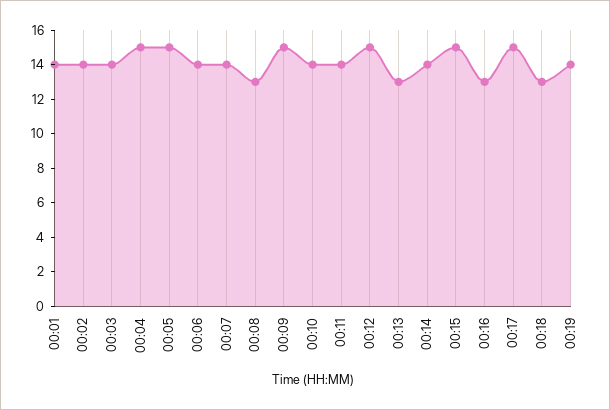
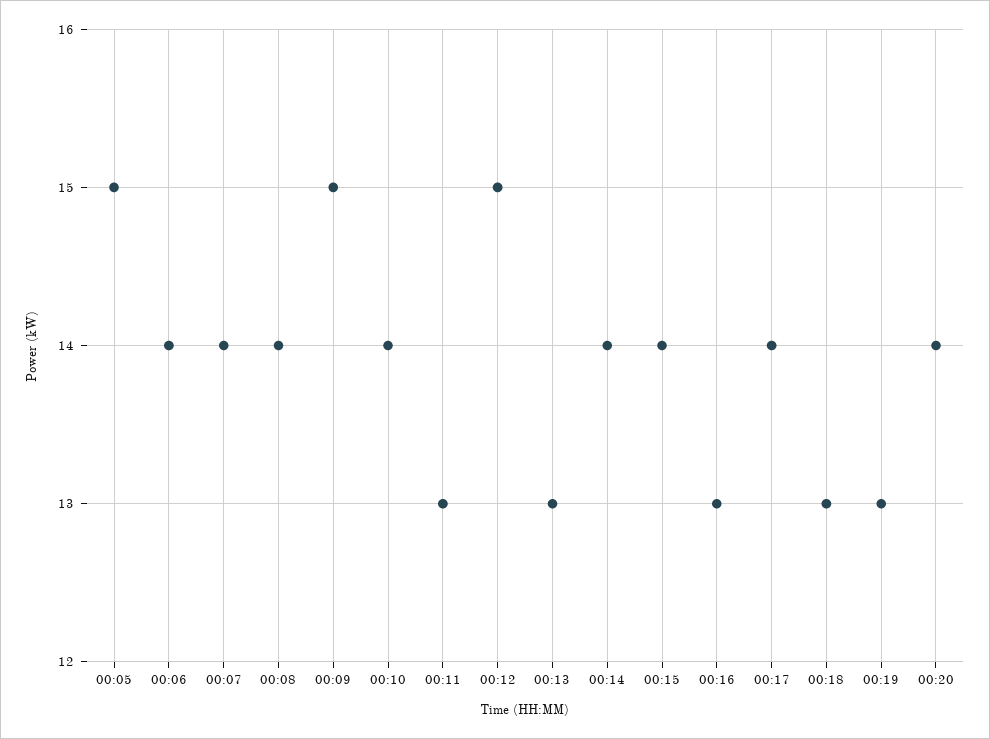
00:01: 14 -> none
00:02: 14 -> none
00:03: 14 -> none
00:04: 15 -> none
00:08: 13 -> 14
00:11: 14 -> 13
00:15: 15 -> 14
00:17: 15 -> 14
00:19: 14 -> 13
00:20: none -> 14

